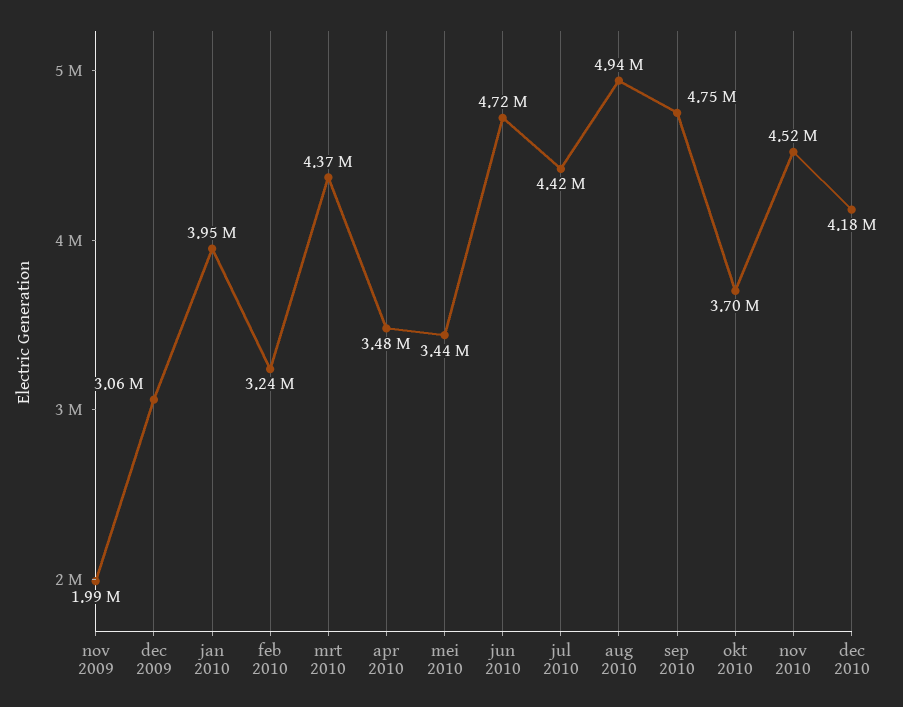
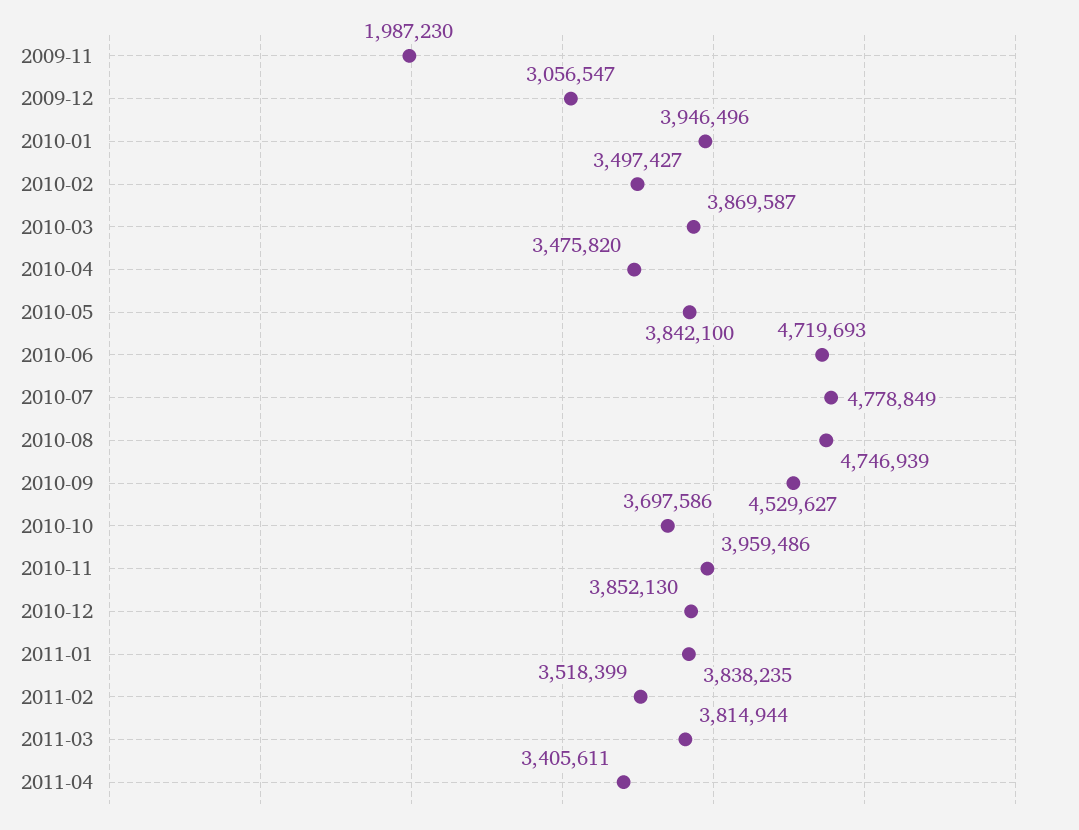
feb 2010: 3240000 -> 3497427
mrt 2010: 4370000 -> 3869587
mei 2010: 3440000 -> 3842100
jul 2010: 4420000 -> 4778849
aug 2010: 4940000 -> 4746939
sep 2010: 4750000 -> 4529627
nov 2010: 4520000 -> 3959486
dec 2010: 4180000 -> 3852130
2011-01: none -> 3838235
2011-02: none -> 3518399
2011-03: none -> 3814944
2011-04: none -> 3405611

